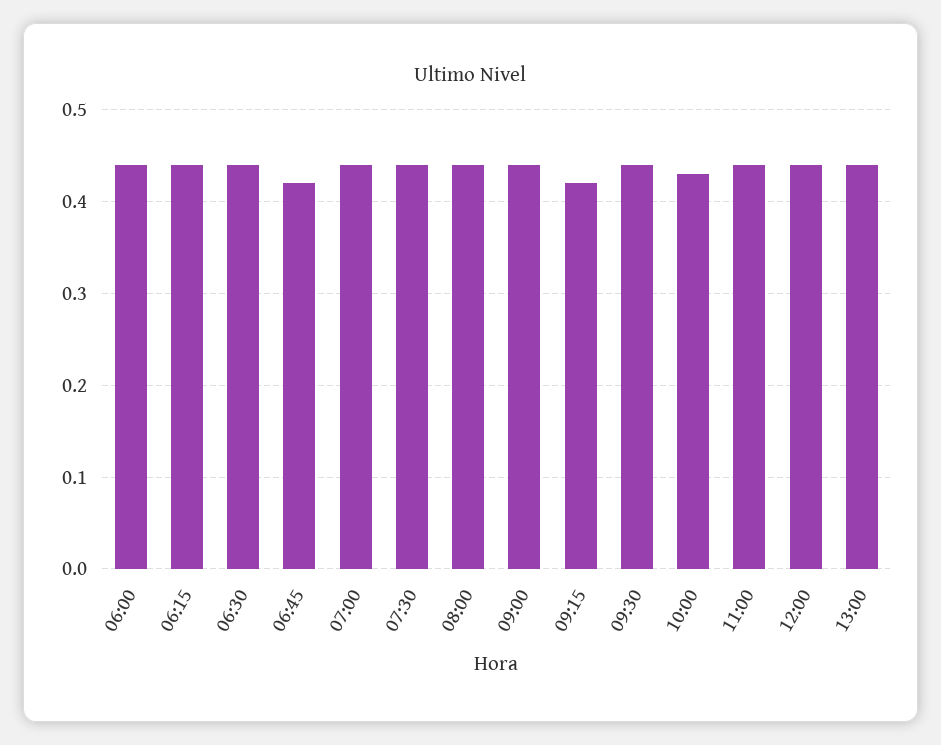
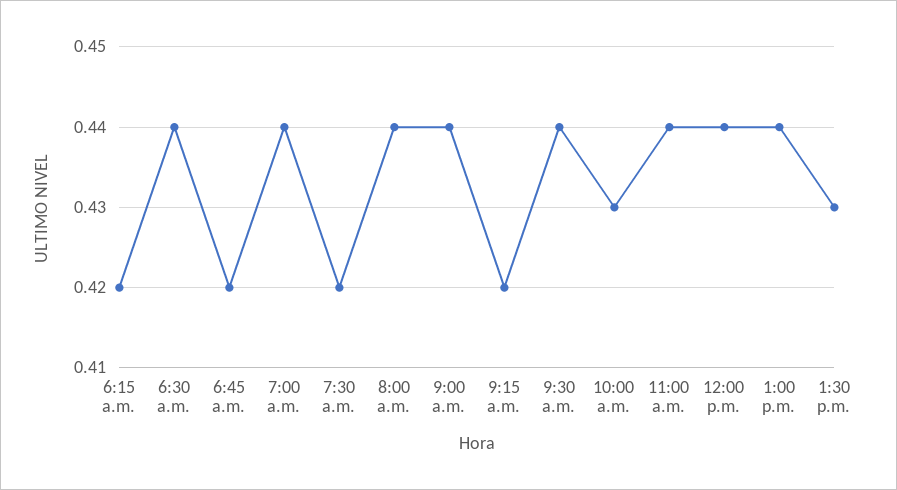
06:00: 0.44 -> none
06:15: 0.44 -> 0.42
07:30: 0.44 -> 0.42
1:30 p.m.: none -> 0.43

